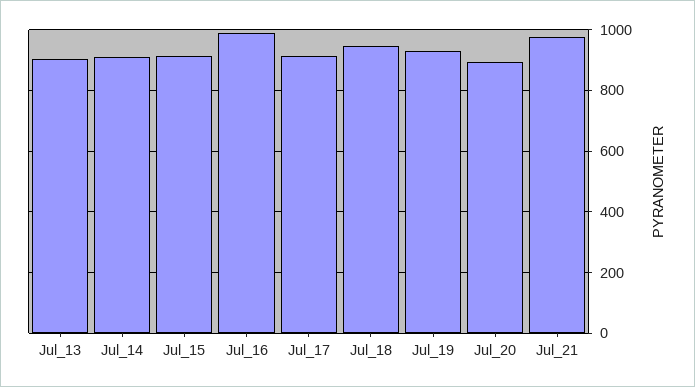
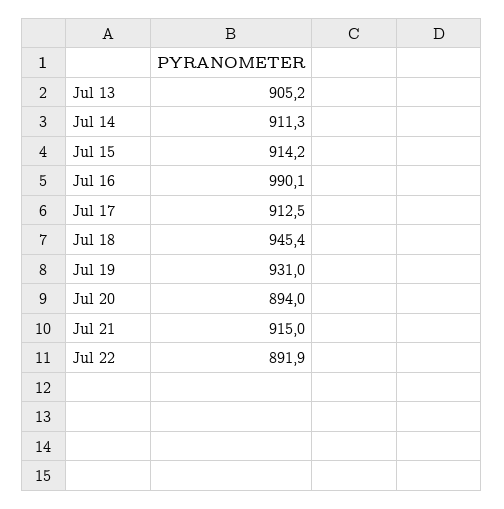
Jul_21: 980 -> 915
Jul 22: none -> 891.9

